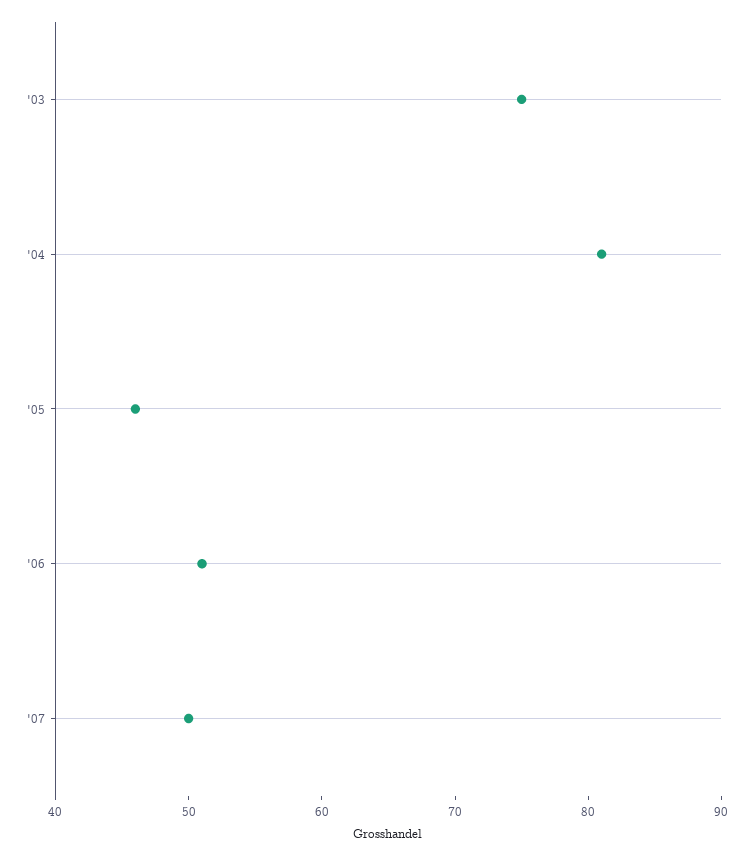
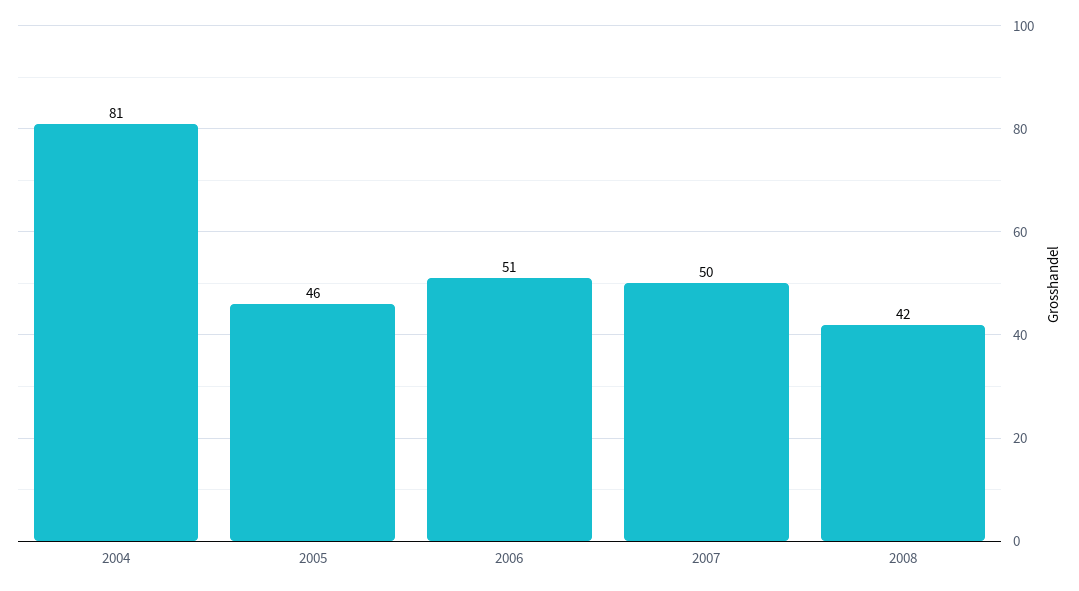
'03: 75 -> none
2008: none -> 42

